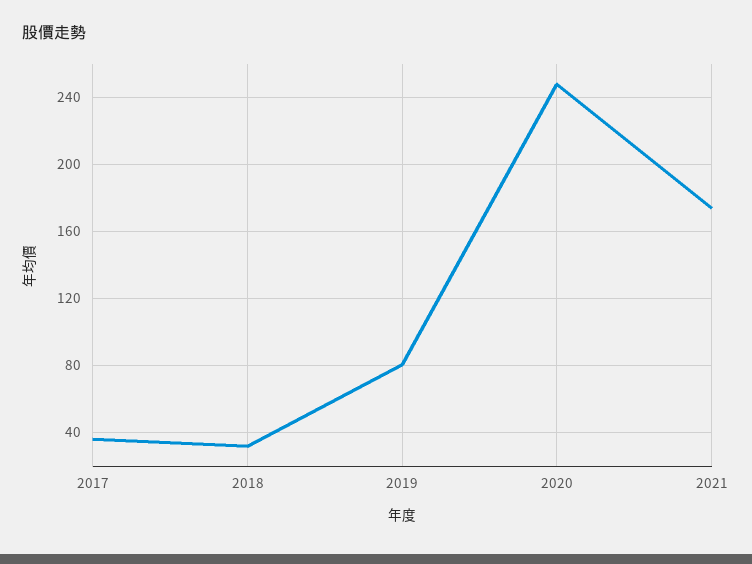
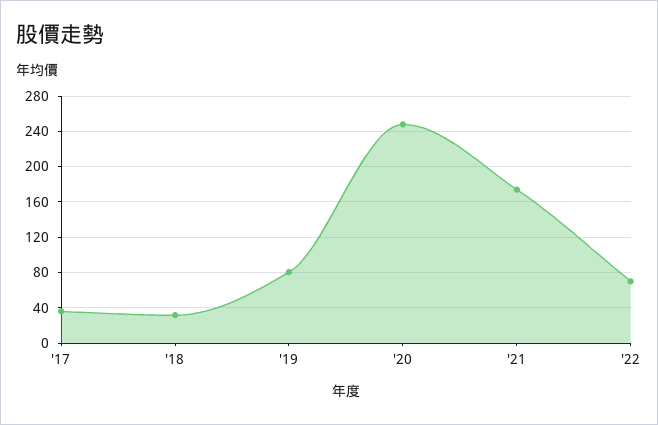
'22: none -> 70

